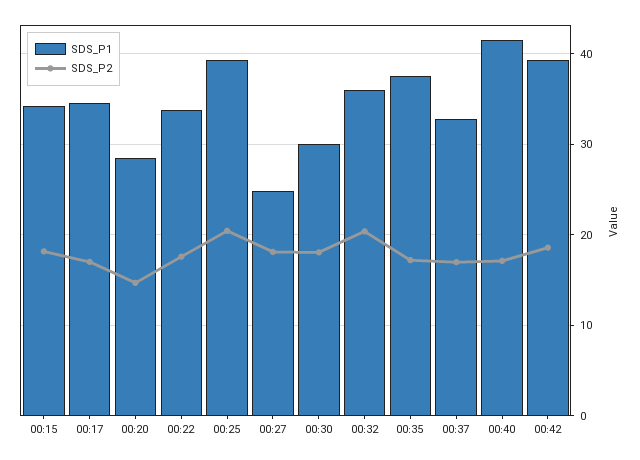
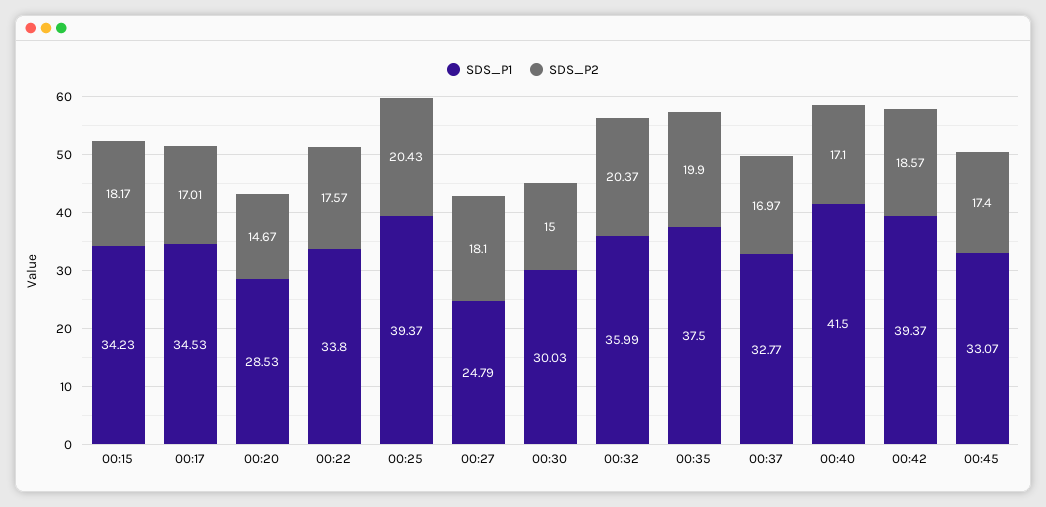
SDS_P2, 00:30: 18 -> 15
SDS_P2, 00:35: 17 -> 19.9
SDS_P1, 00:45: none -> 33.07
SDS_P2, 00:45: none -> 17.4

